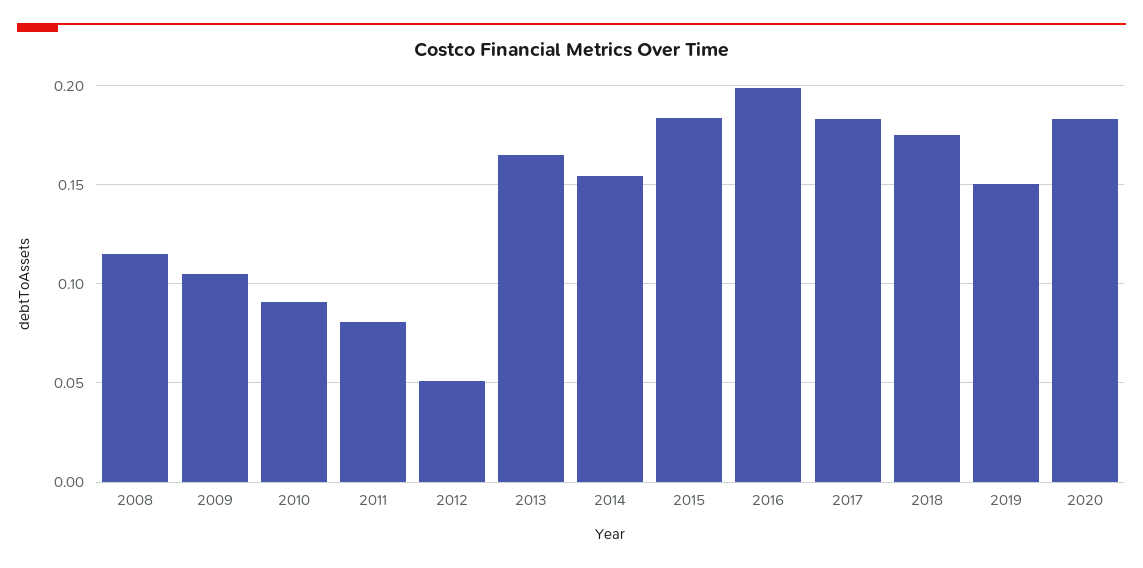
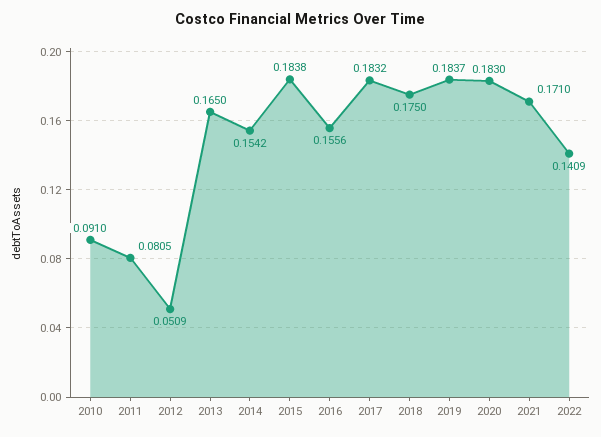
2008: 0.115 -> none
2009: 0.105 -> none
2016: 0.2 -> 0.1556
2019: 0.15 -> 0.1837
2021: none -> 0.171
2022: none -> 0.1409

